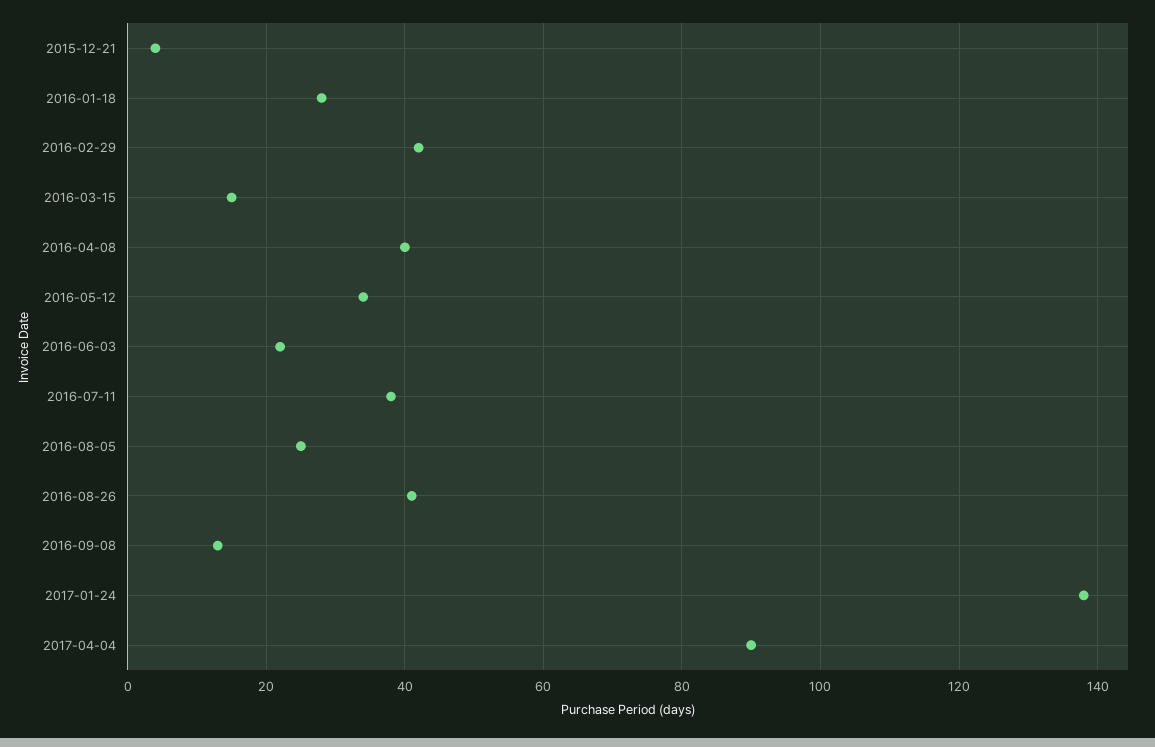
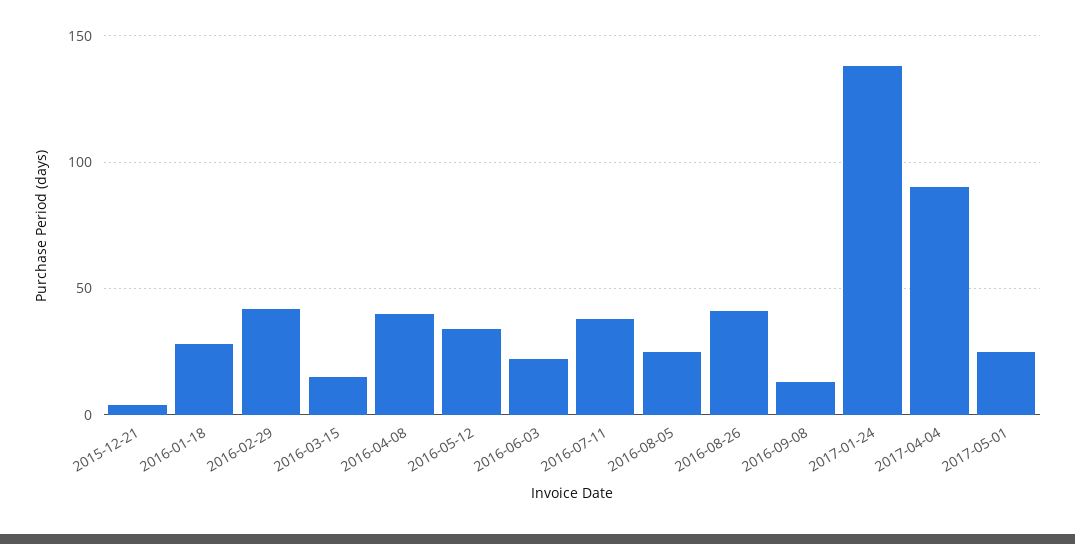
2017-05-01: none -> 25

